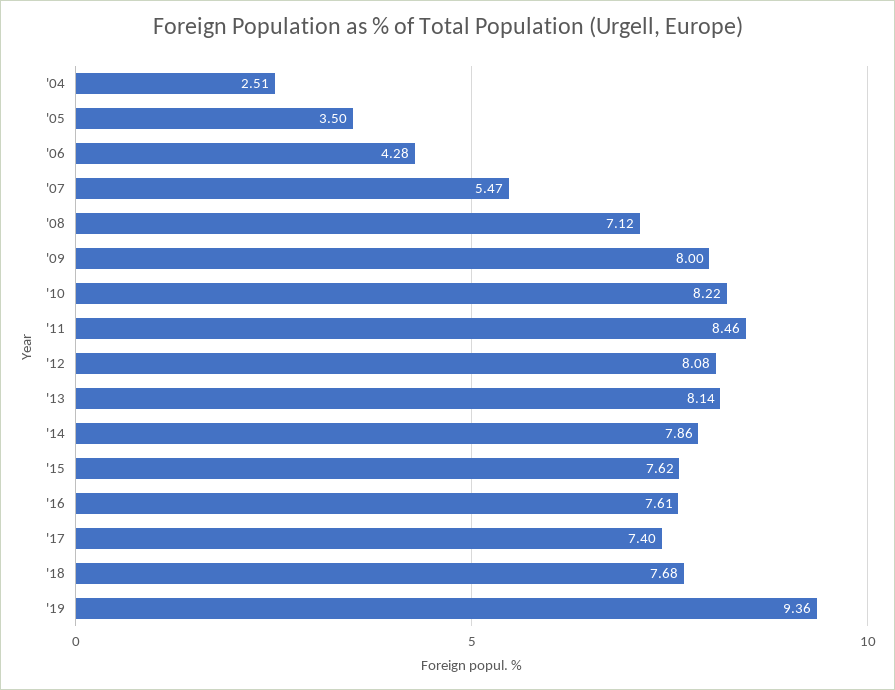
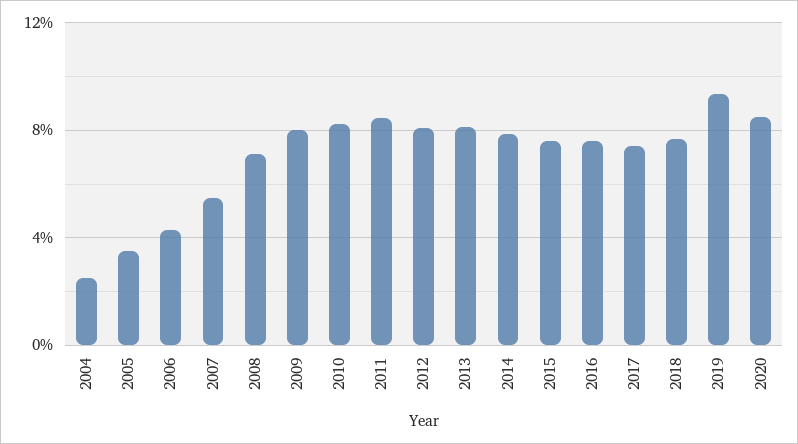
2020: none -> 8.5

